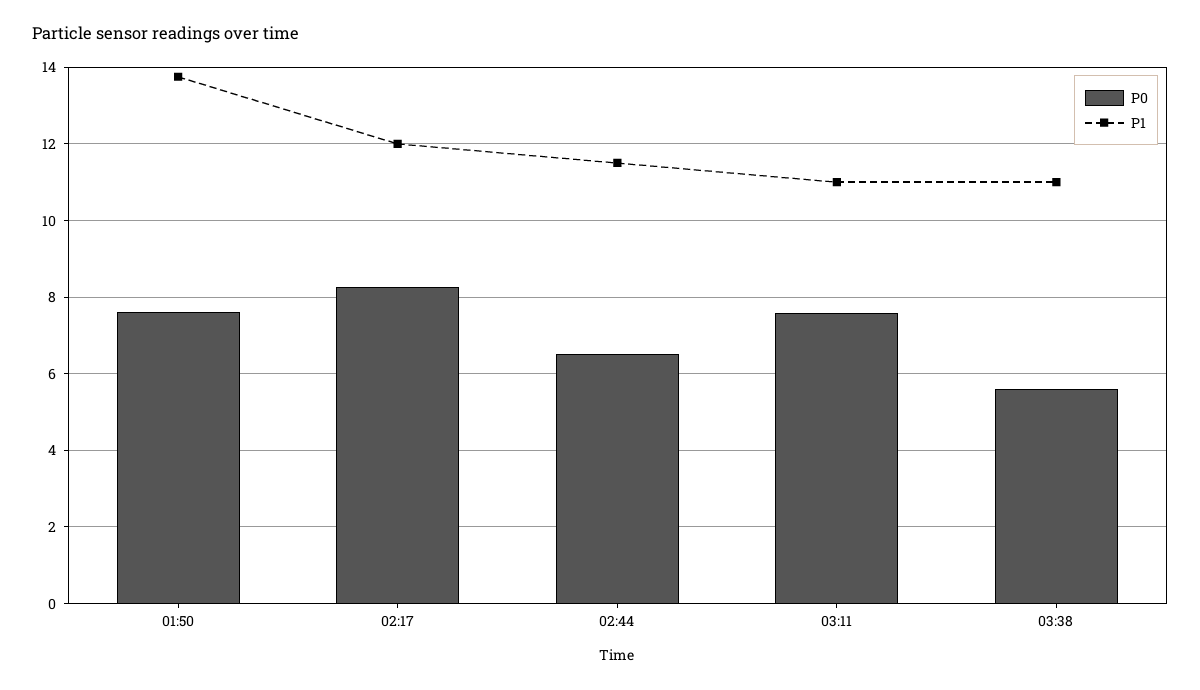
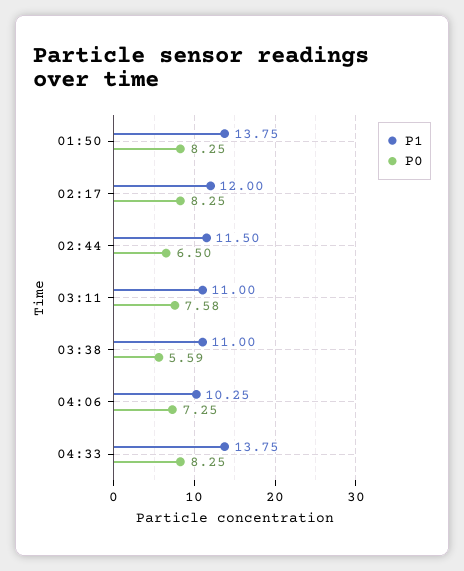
P0, 01:50: 7.6 -> 8.25
P1, 04:06: none -> 10.25
P0, 04:06: none -> 7.25
P1, 04:33: none -> 13.75
P0, 04:33: none -> 8.25

